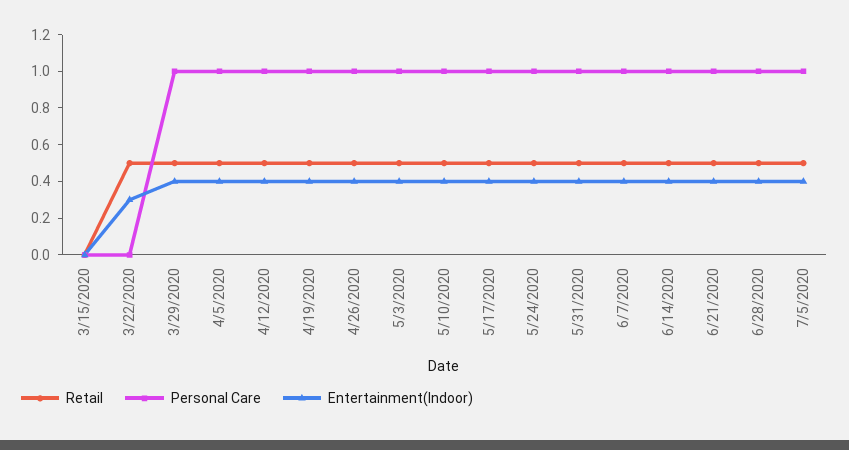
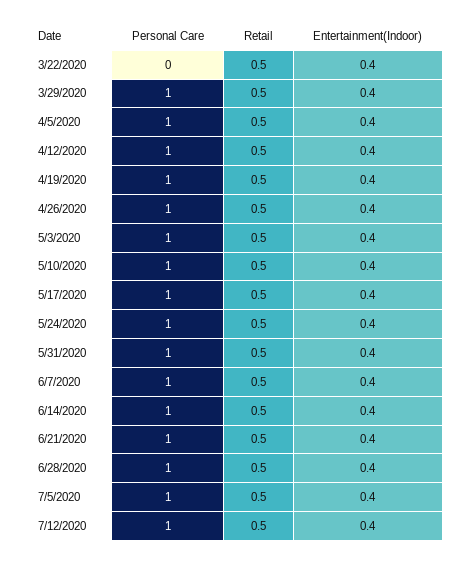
Retail, 3/15/2020: 0 -> none
Personal Care, 3/15/2020: 0 -> none
Entertainment(Indoor), 3/15/2020: 0 -> none
Entertainment(Indoor), 3/22/2020: 0.3 -> 0.4
Personal Care, 7/12/2020: none -> 1
Retail, 7/12/2020: none -> 0.5
Entertainment(Indoor), 7/12/2020: none -> 0.4

